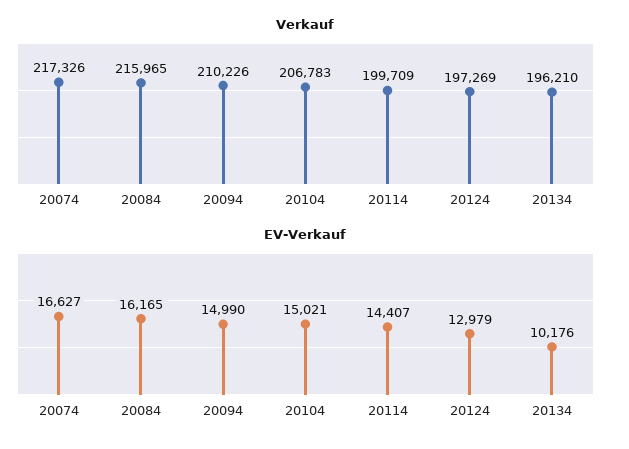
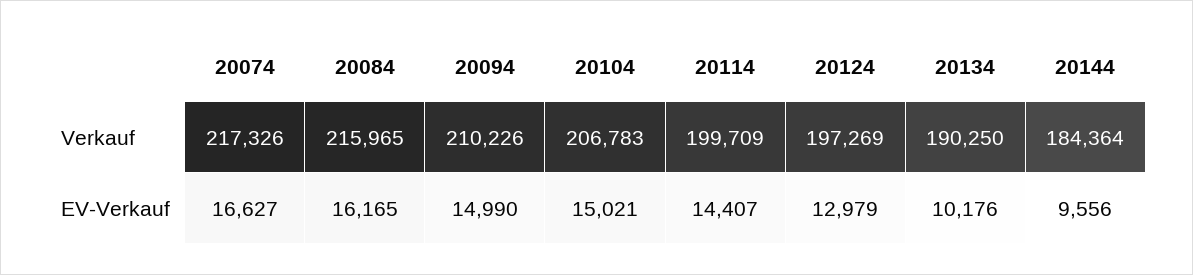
Verkauf, 20134: 196210 -> 190250
Verkauf, 20144: none -> 184364
EV-Verkauf, 20144: none -> 9556

